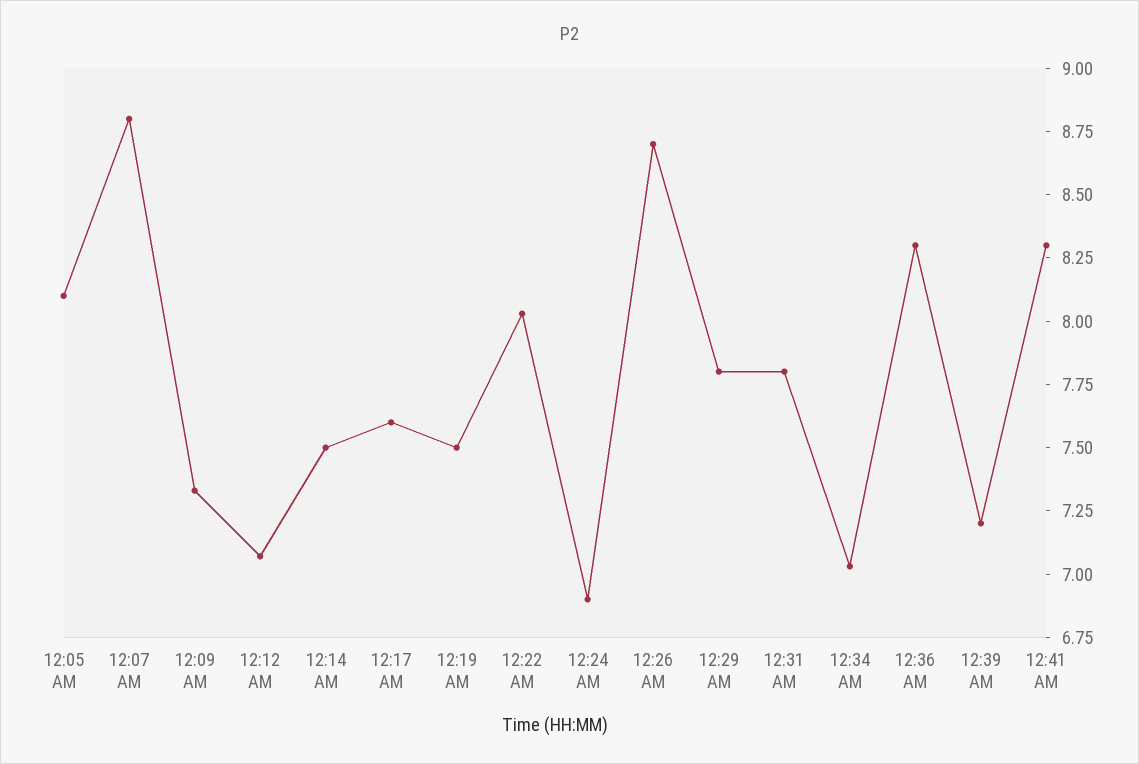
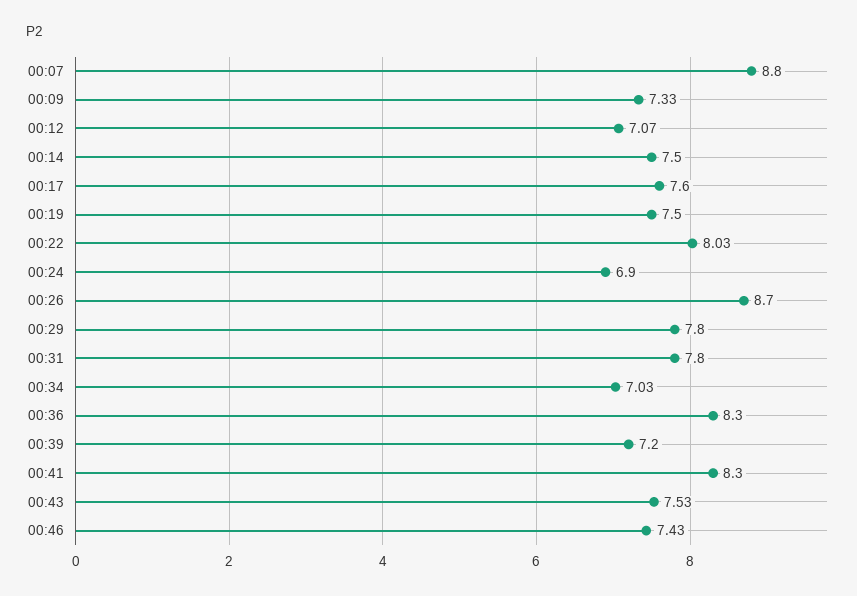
12:05 AM: 8.1 -> none
00:43: none -> 7.53
00:46: none -> 7.43

